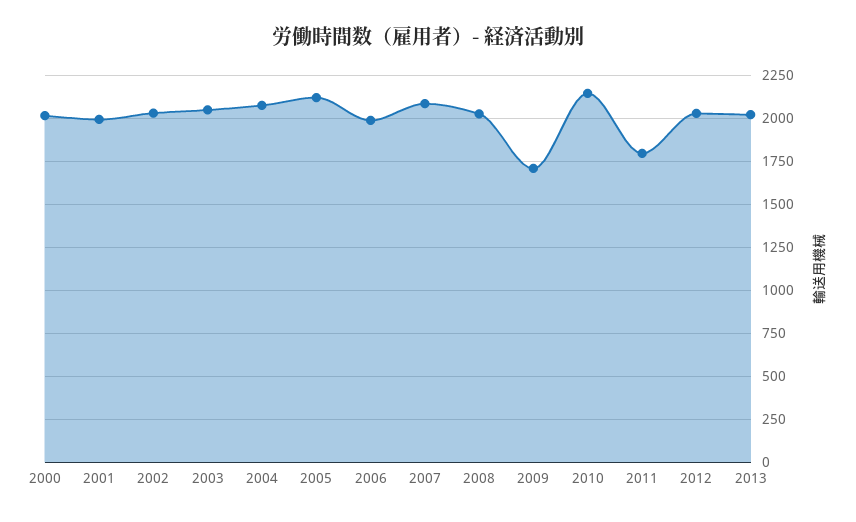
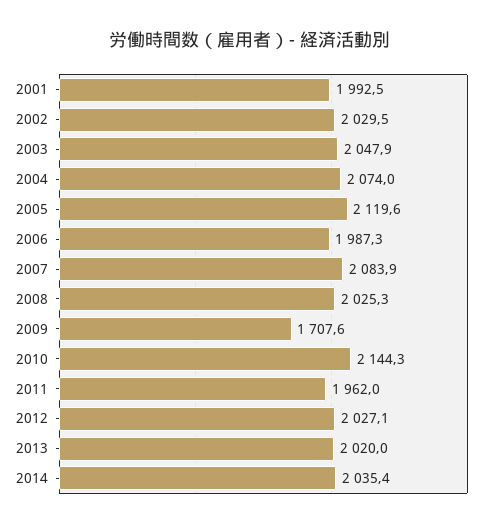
2000: 2000 -> none
2011: 1800 -> 1962
2014: none -> 2035.4

